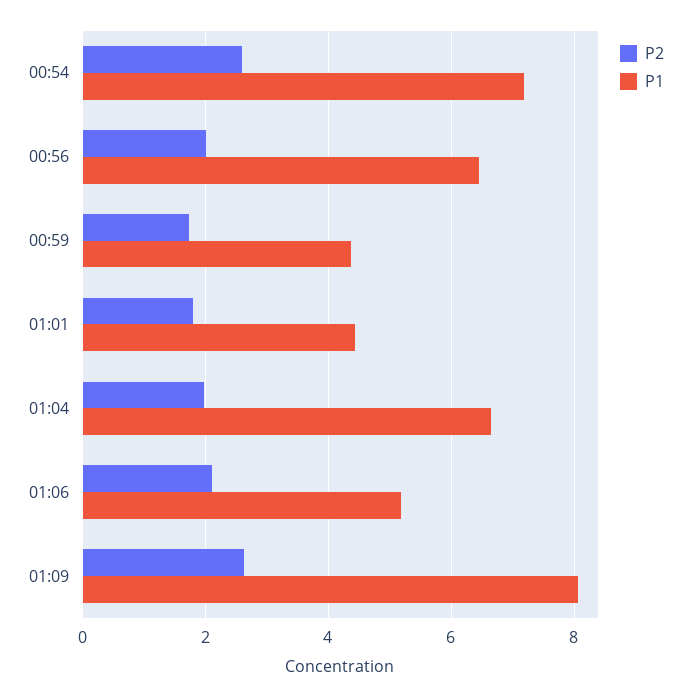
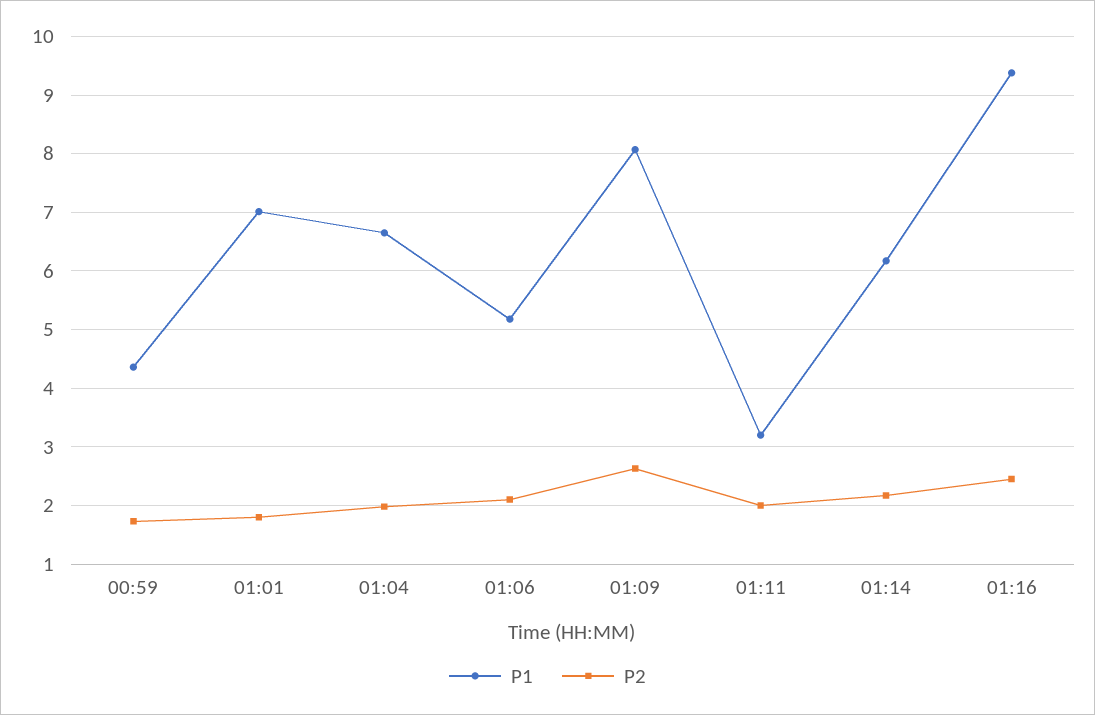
P2, 00:54: 2.6 -> none
P1, 00:54: 7.2 -> none
P2, 00:56: 2 -> none
P1, 00:56: 6.4 -> none
P1, 01:01: 4.4 -> 7
P1, 01:11: none -> 3.2
P2, 01:11: none -> 2
P1, 01:14: none -> 6.2
P2, 01:14: none -> 2.2
P1, 01:16: none -> 9.4
P2, 01:16: none -> 2.4

